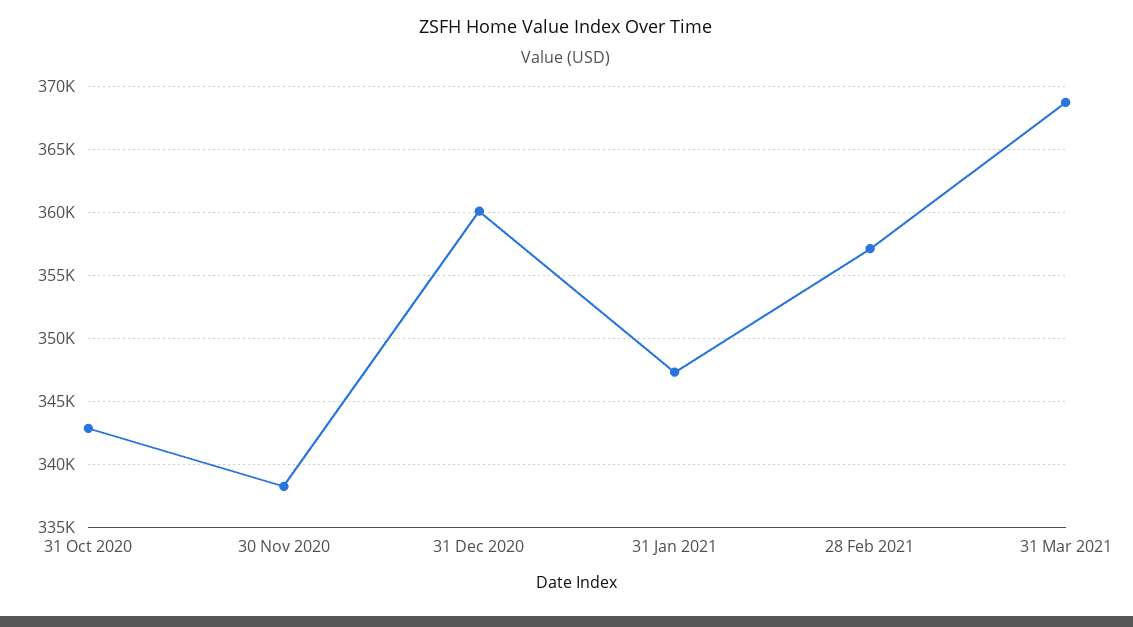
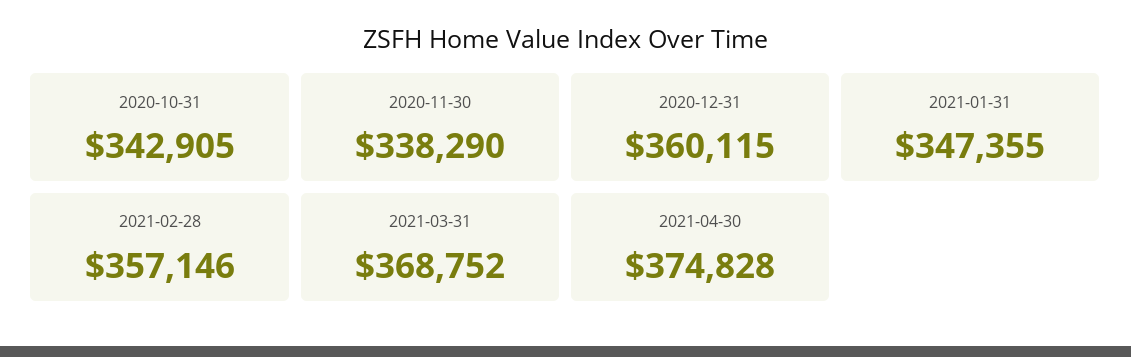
2021-04-30: none -> 374828

